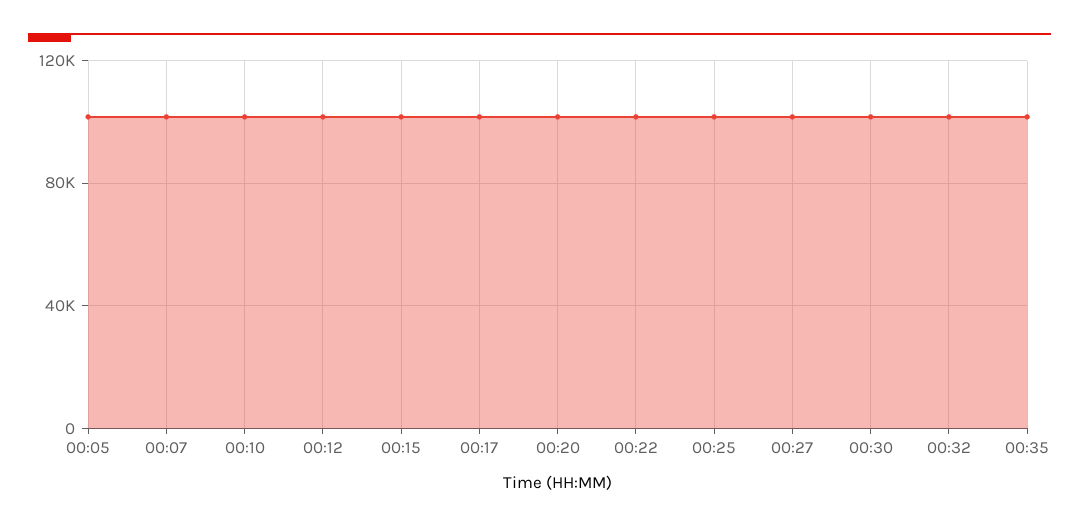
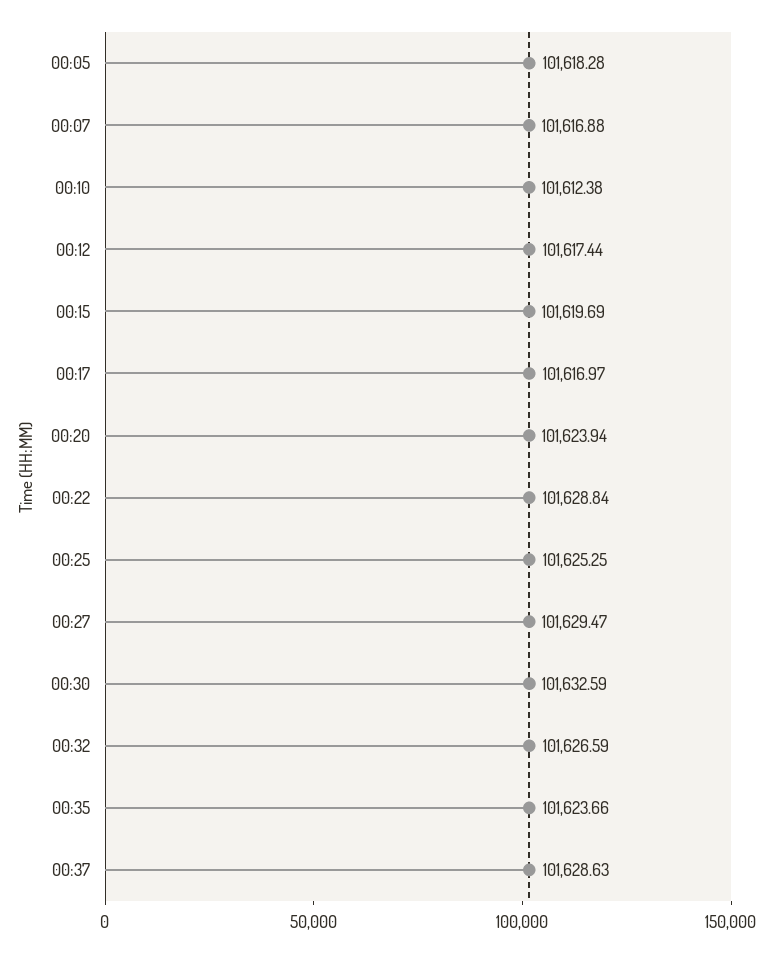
00:37: none -> 101628.63

